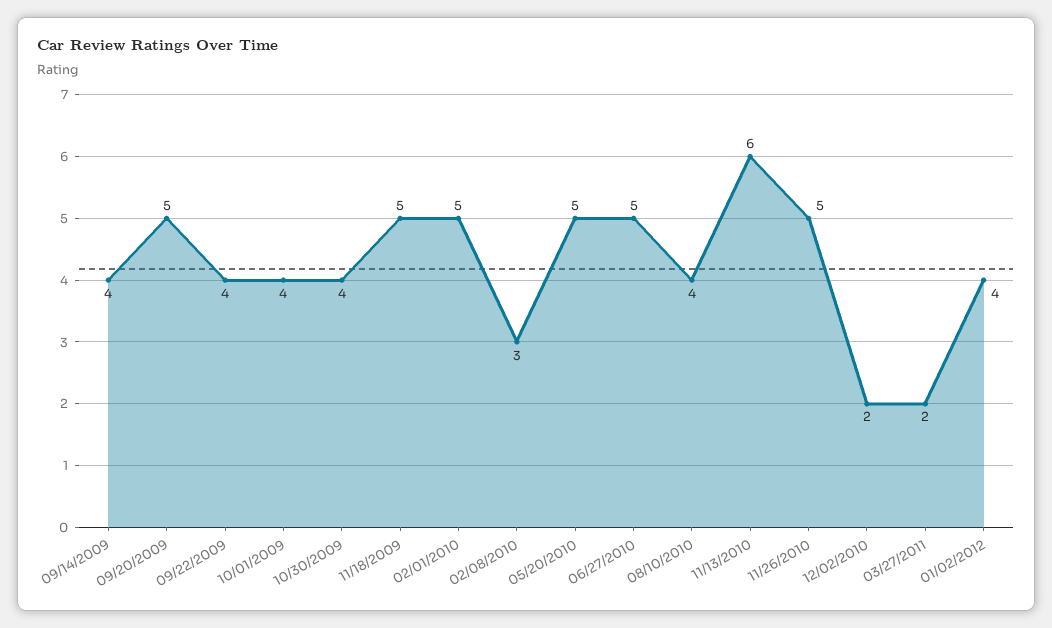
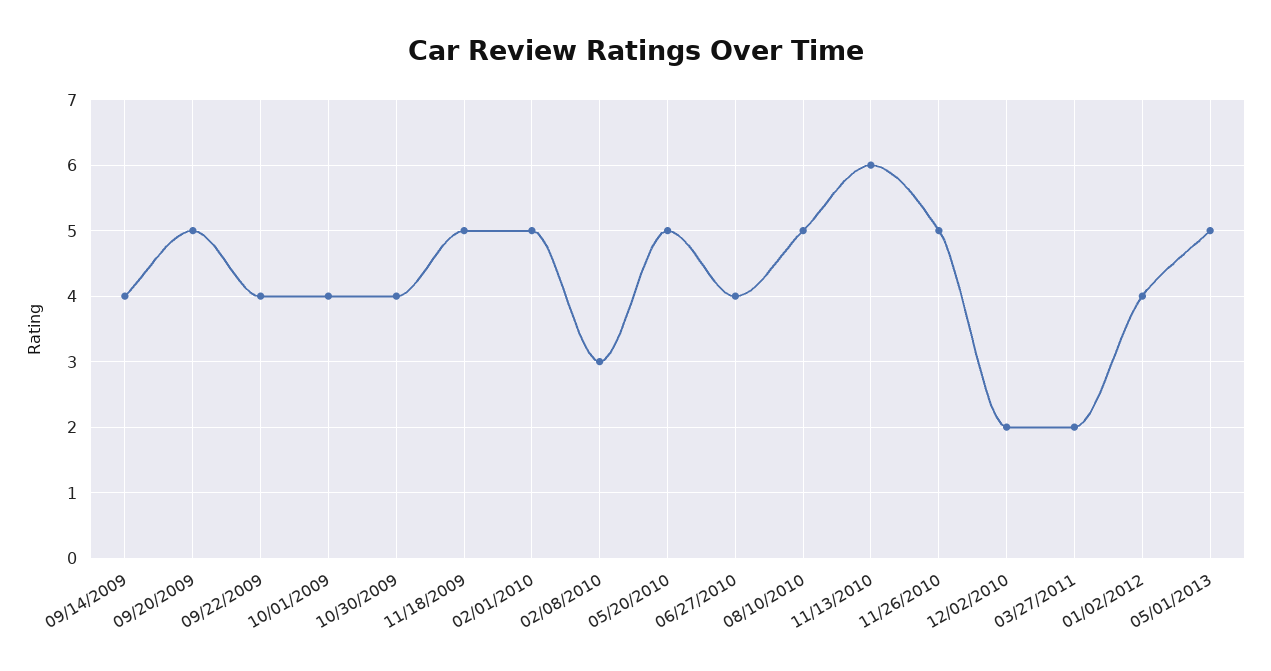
06/27/2010: 5 -> 4
08/10/2010: 4 -> 5
05/01/2013: none -> 5

